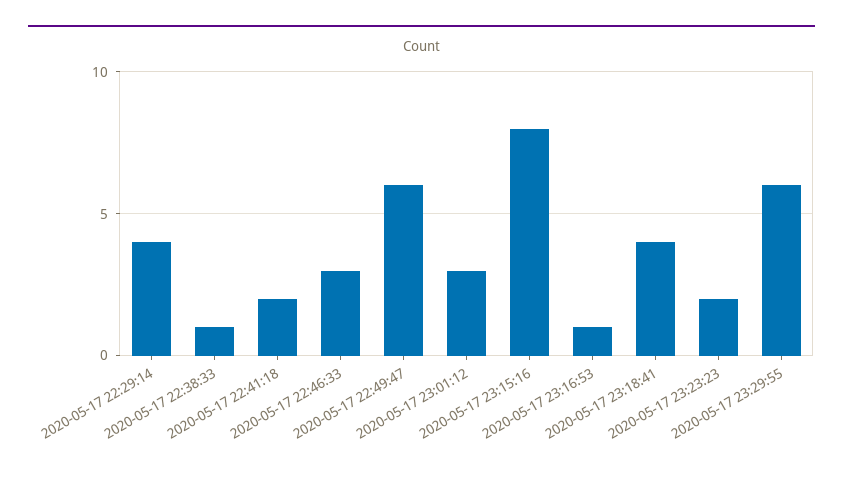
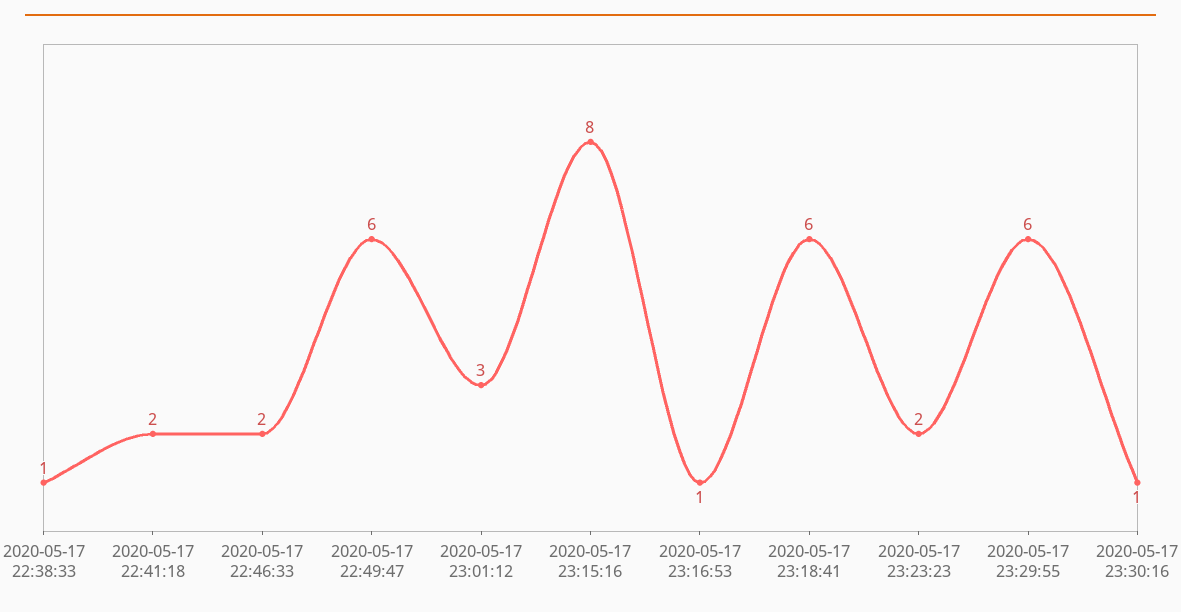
2020-05-17 22:29:14: 4 -> none
2020-05-17 22:46:33: 3 -> 2
2020-05-17 23:18:41: 4 -> 6
2020-05-17 23:30:16: none -> 1

